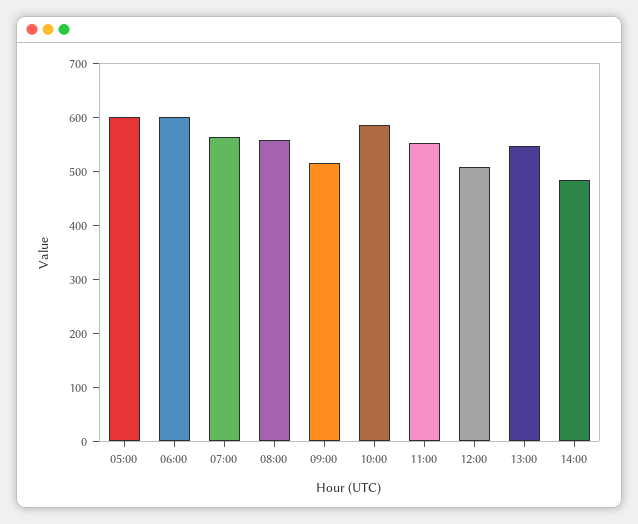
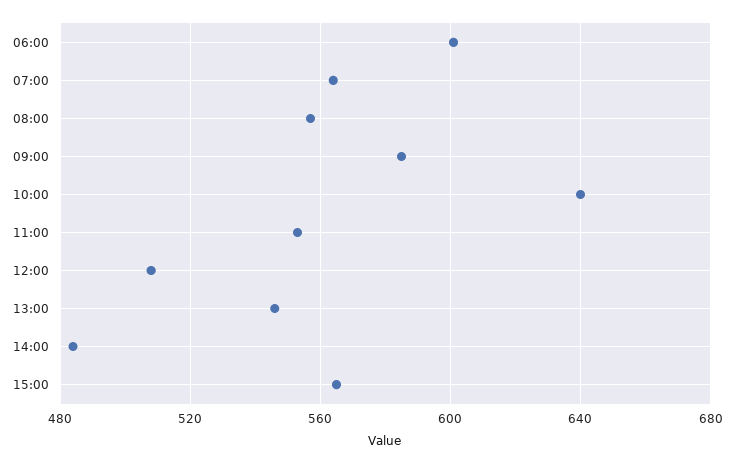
05:00: 600 -> none
09:00: 520 -> 585
10:00: 580 -> 640
15:00: none -> 565

